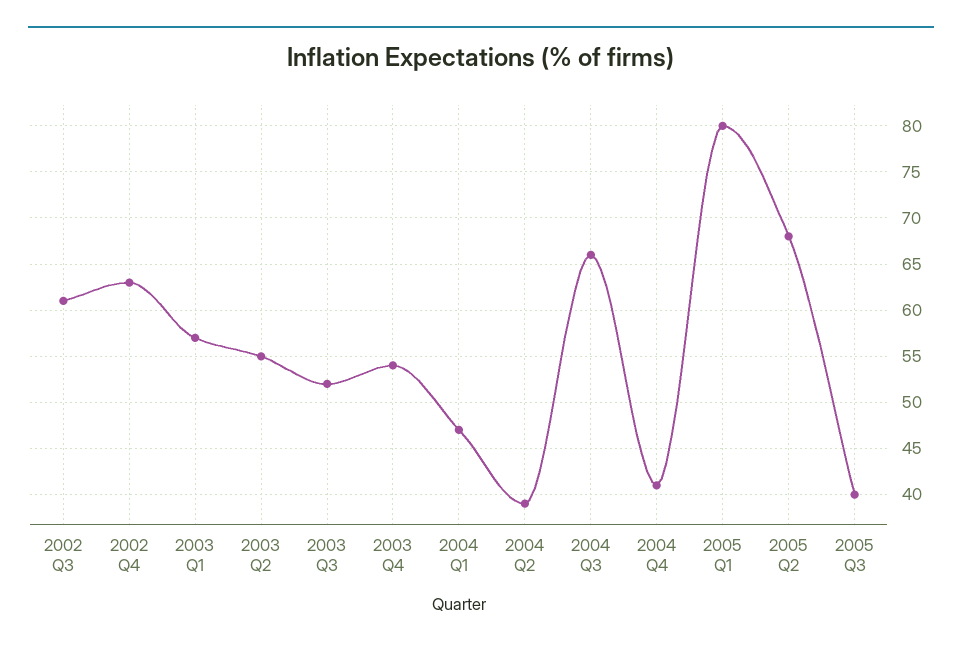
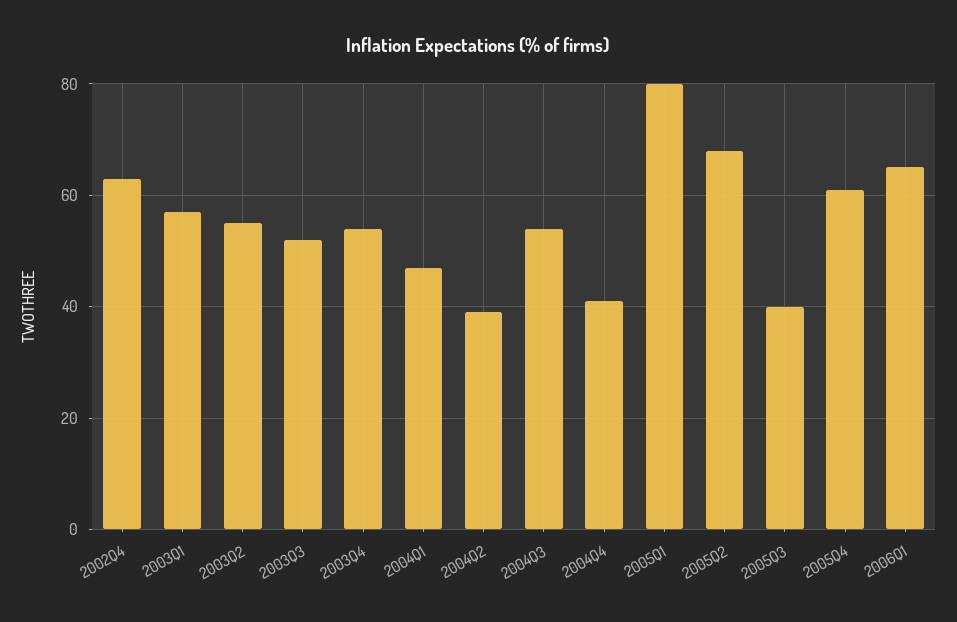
2002 Q3: 61 -> none
2004 Q3: 66 -> 55
2005Q4: none -> 60
2006Q1: none -> 65

